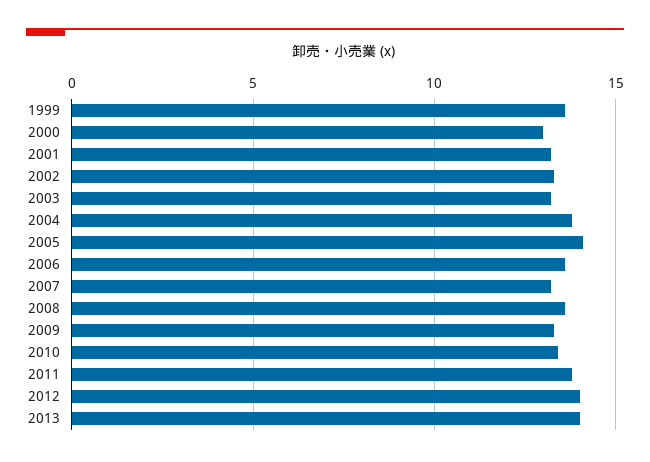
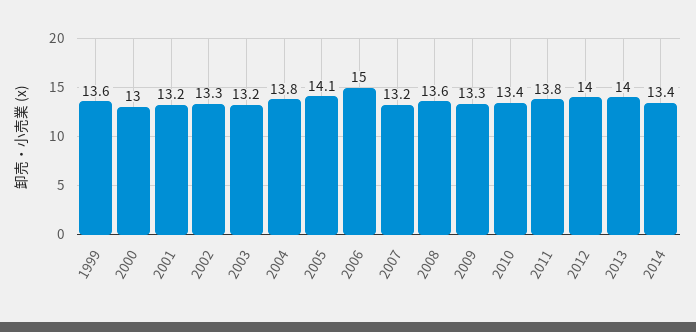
2006: 13.5 -> 15
2014: none -> 13.4

